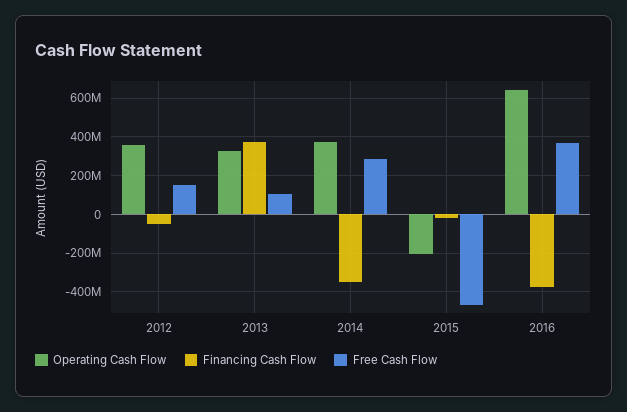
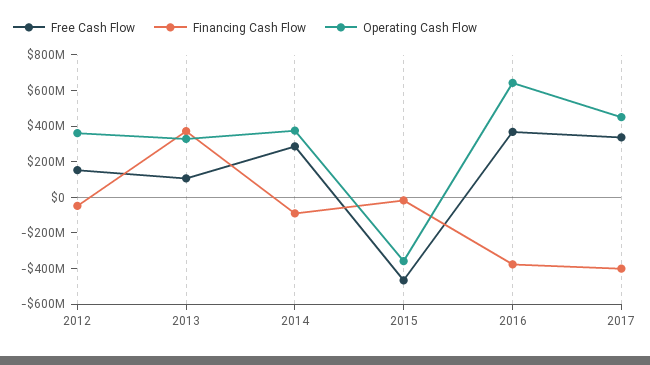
Financing Cash Flow, 2014: -350000000 -> -100000000
Operating Cash Flow, 2015: -200000000 -> -350000000
Free Cash Flow, 2017: none -> 350000000
Financing Cash Flow, 2017: none -> -400000000
Operating Cash Flow, 2017: none -> 450000000

